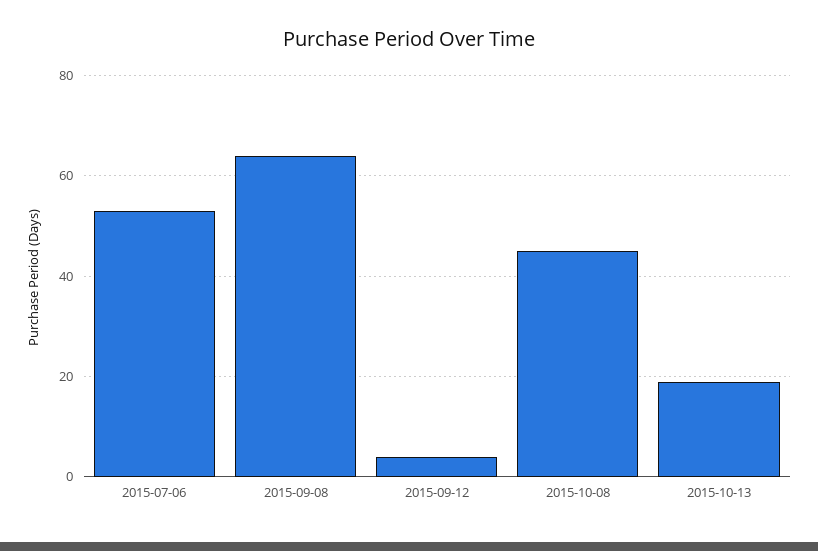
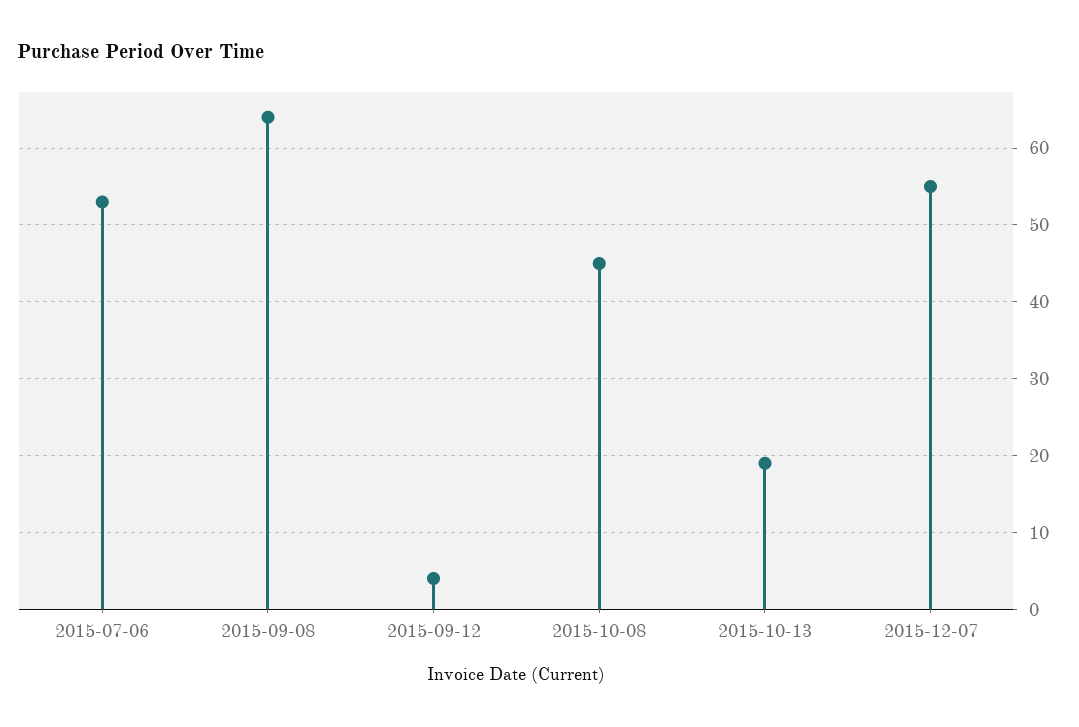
2015-12-07: none -> 55

